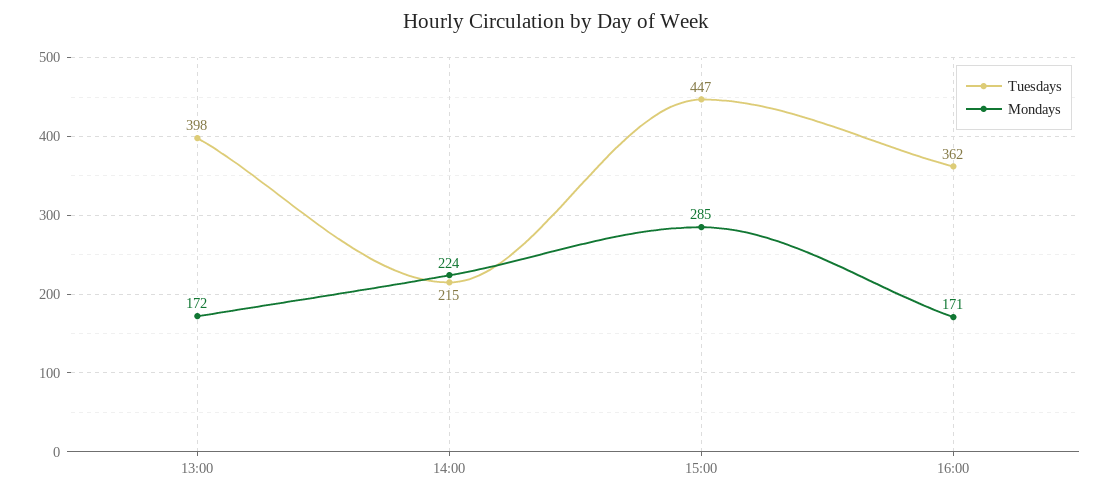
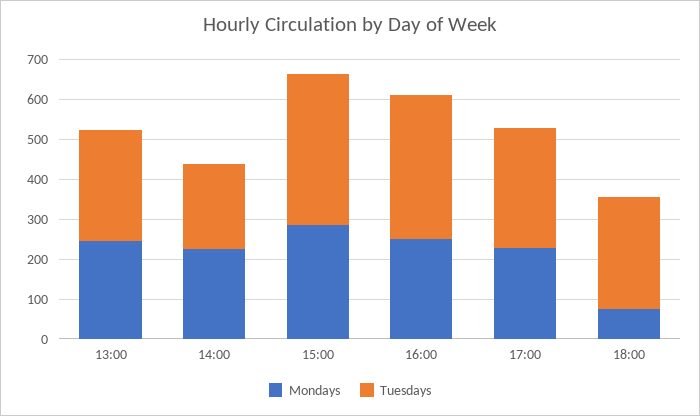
Tuesdays, 13:00: 398 -> 275
Mondays, 13:00: 172 -> 250
Tuesdays, 15:00: 447 -> 375
Mondays, 16:00: 171 -> 250
Mondays, 17:00: none -> 225
Tuesdays, 17:00: none -> 300
Mondays, 18:00: none -> 75
Tuesdays, 18:00: none -> 275

